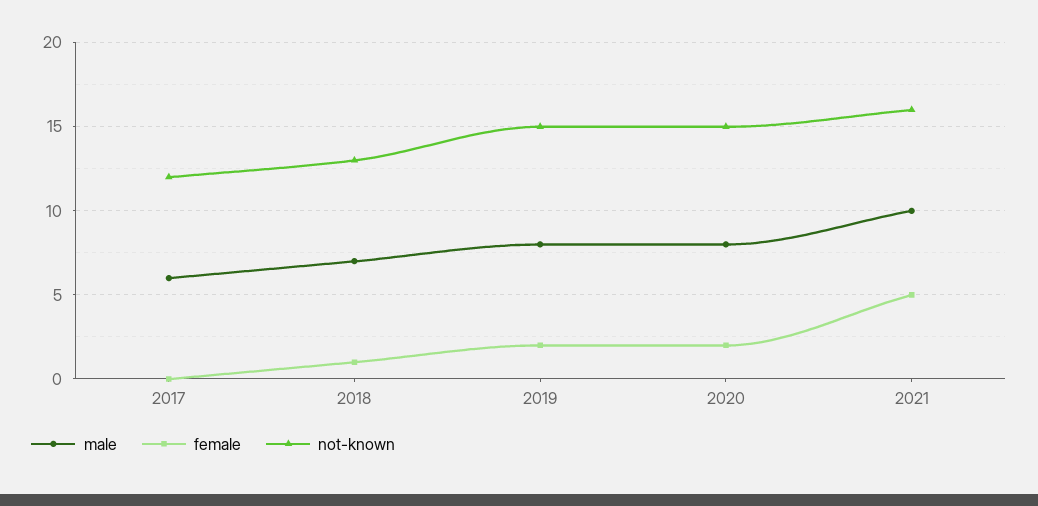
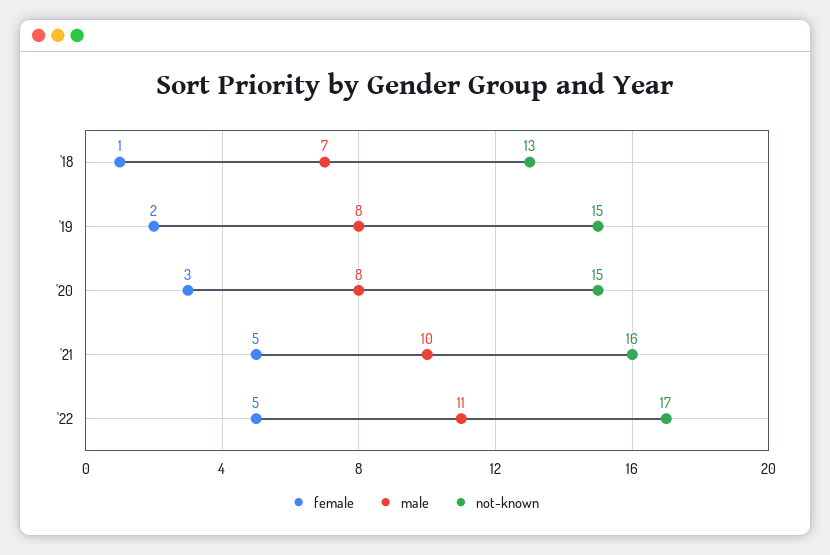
male, 2017: 6 -> none
female, 2017: 0 -> none
not-known, 2017: 12 -> none
female, 2020: 2 -> 3
female, '22: none -> 5
male, '22: none -> 11
not-known, '22: none -> 17

